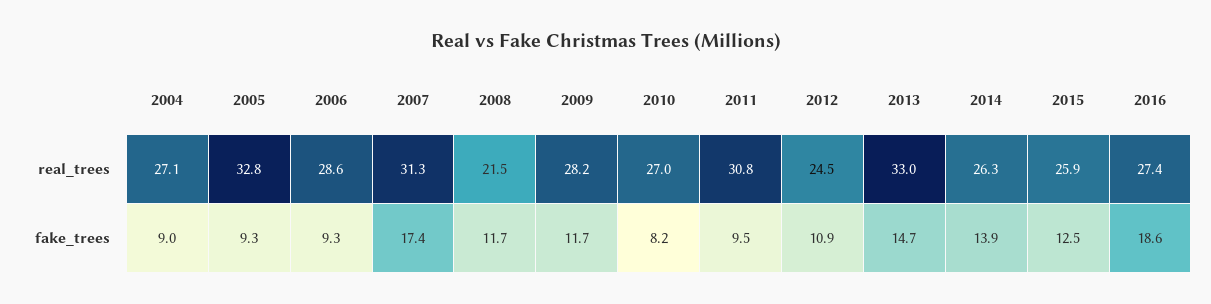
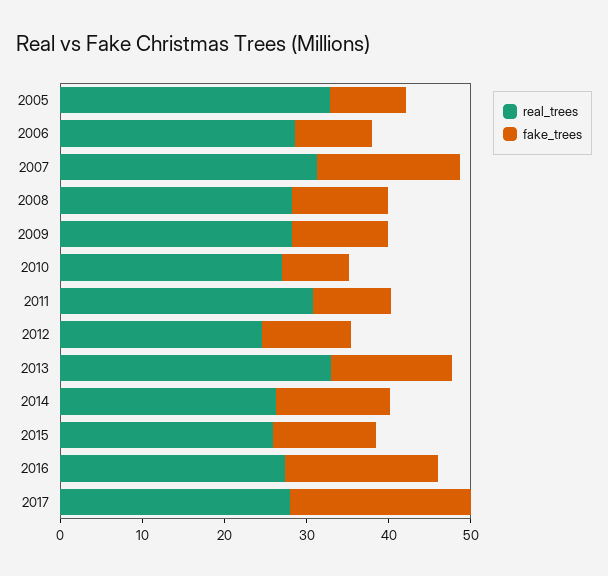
real_trees, 2004: 27.1 -> none
real_trees, 2008: 21.5 -> 28
fake_trees, 2004: 9 -> none
real_trees, 2017: none -> 28
fake_trees, 2017: none -> 22

